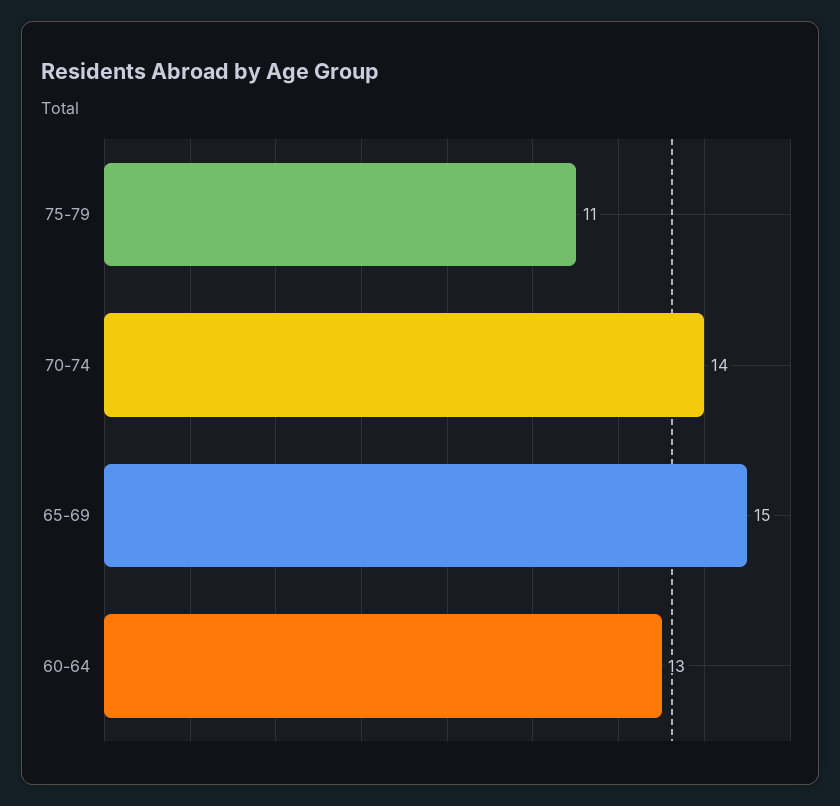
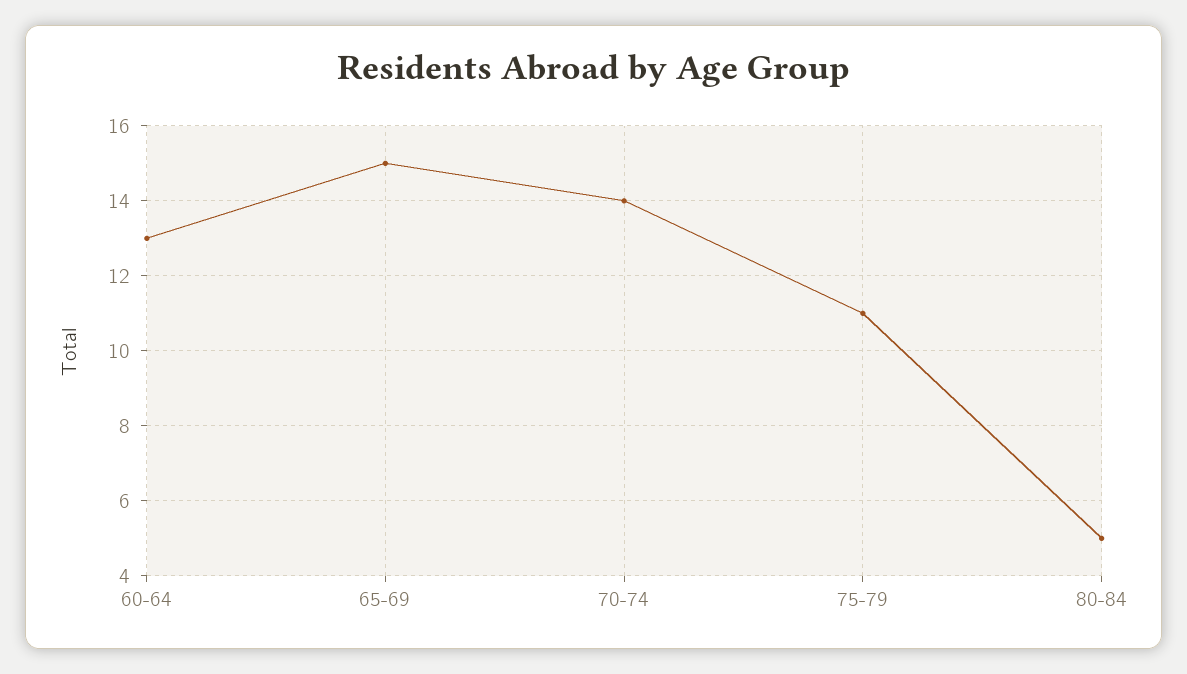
80-84: none -> 5

